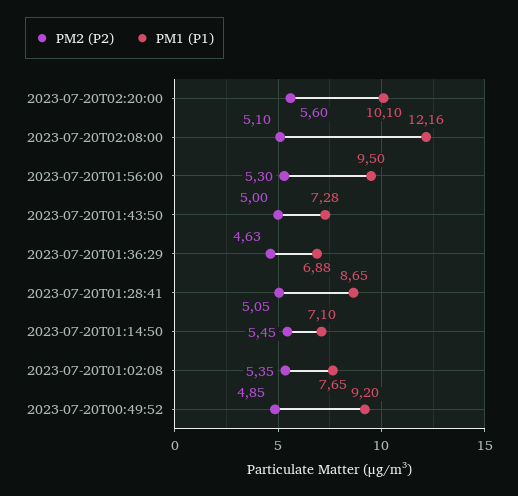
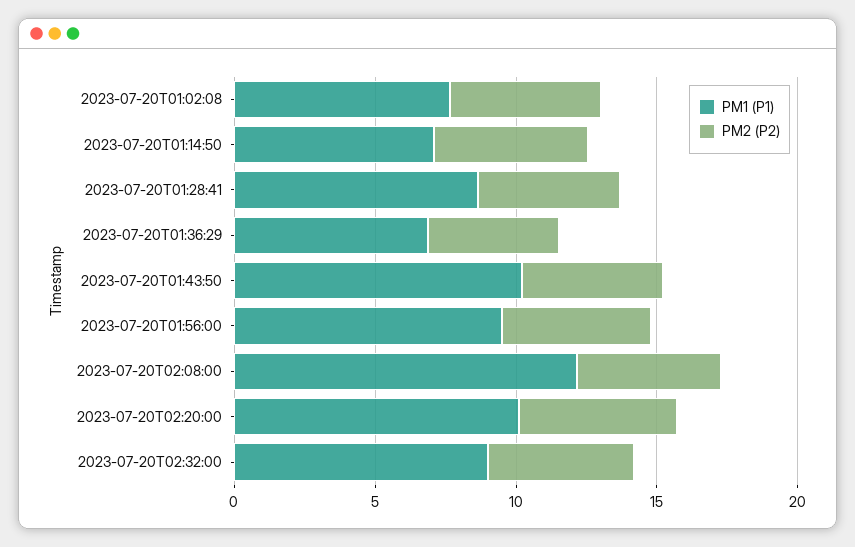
PM1 (P1), 2023-07-20T01:43:50: 7.28 -> 10
PM2 (P2), 2023-07-20T00:49:52: 4.85 -> none
PM1 (P1), 2023-07-20T00:49:52: 9.2 -> none
PM1 (P1), 2023-07-20T02:32:00: none -> 9
PM2 (P2), 2023-07-20T02:32:00: none -> 5

